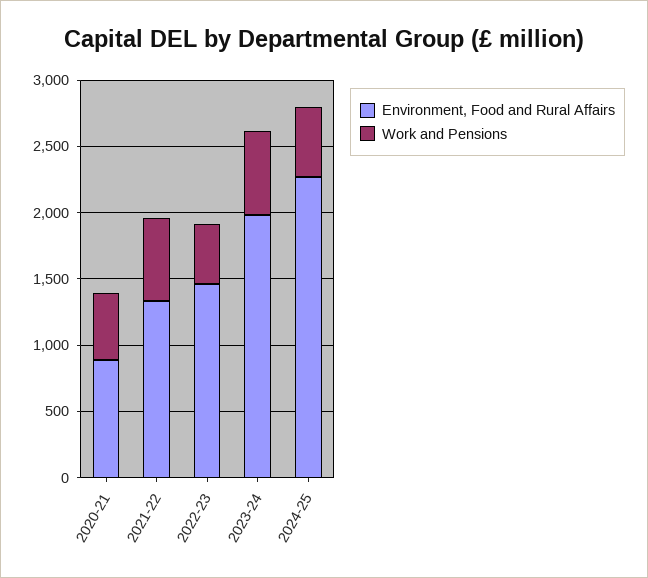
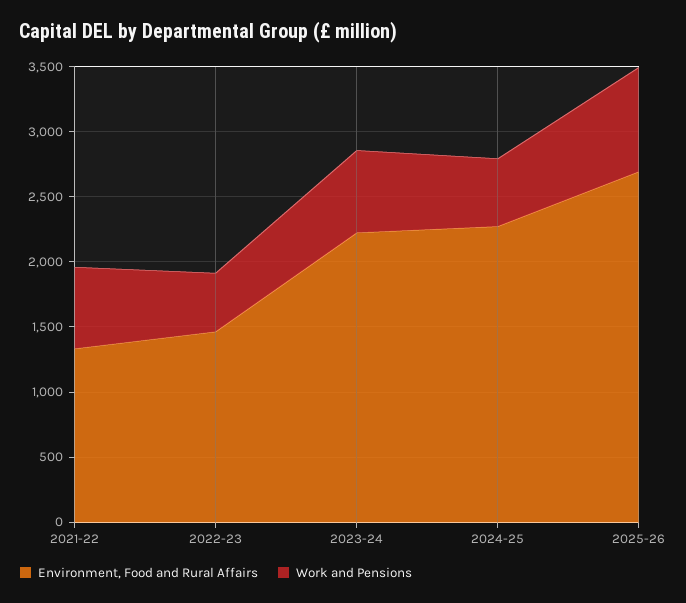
Environment, Food and Rural Affairs, 2020-21: 900 -> none
Work and Pensions, 2020-21: 500 -> none
Environment, Food and Rural Affairs, 2023-24: 2000 -> 2200
Environment, Food and Rural Affairs, 2025-26: none -> 2700
Work and Pensions, 2025-26: none -> 800

